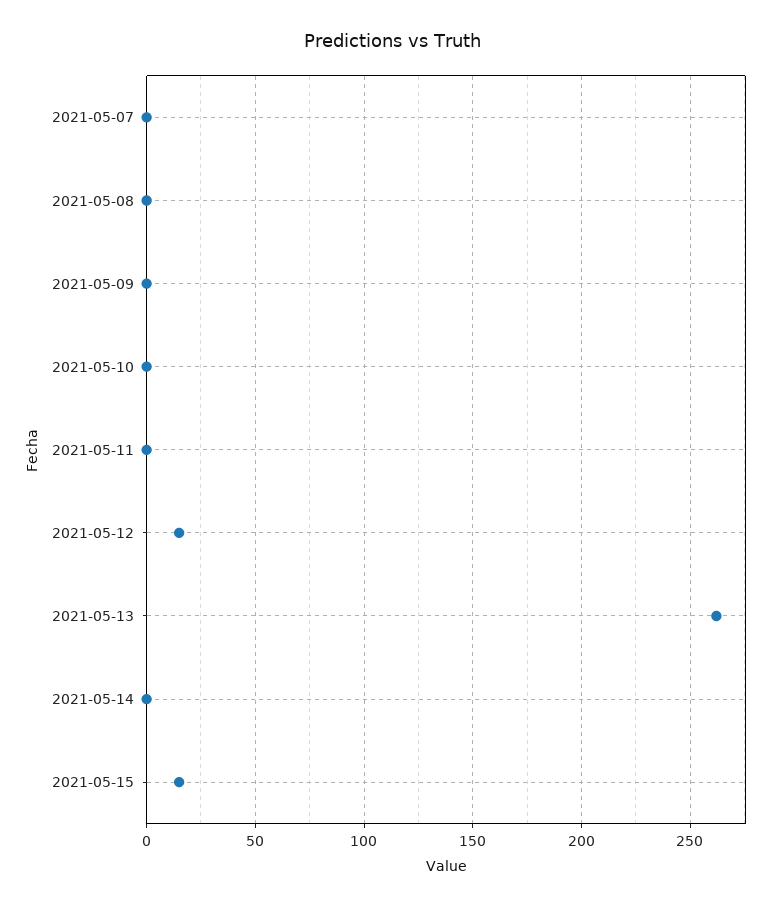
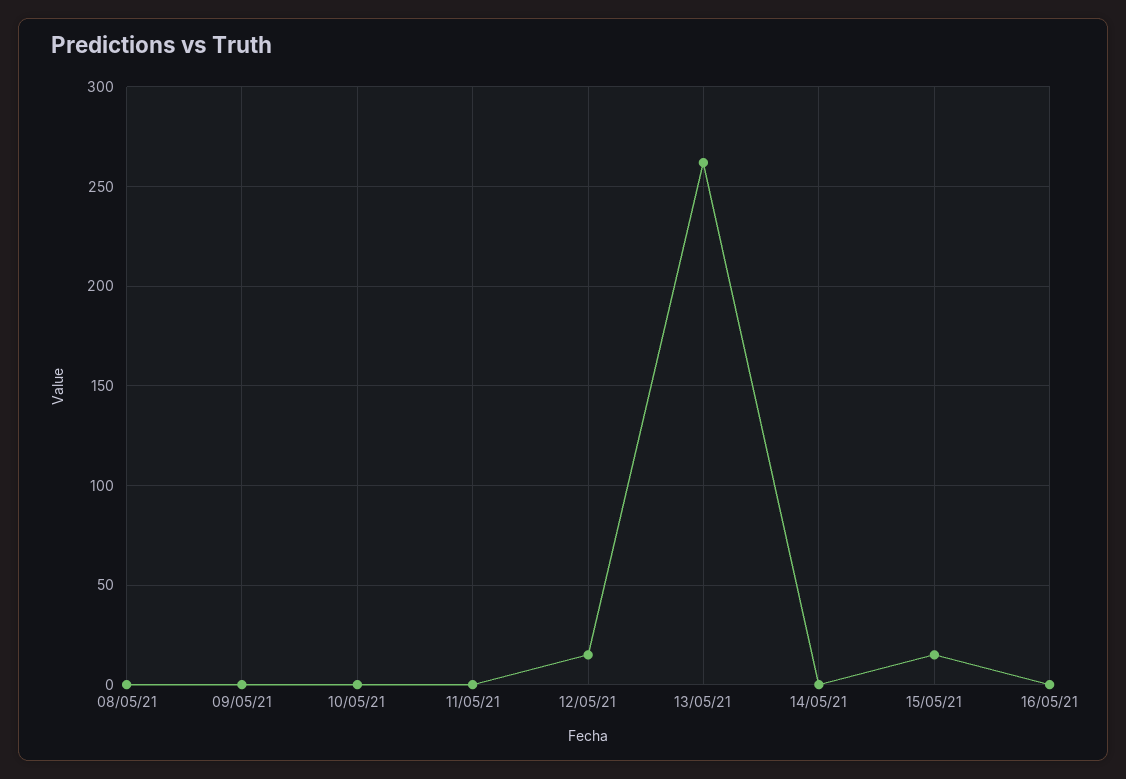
2021-05-07: 0 -> none
16/05/21: none -> 0

